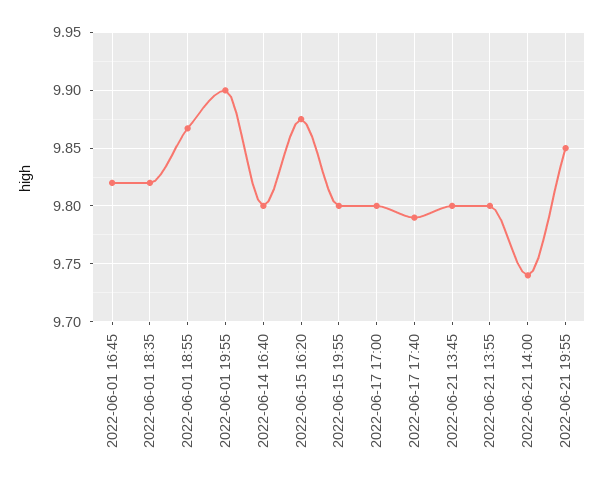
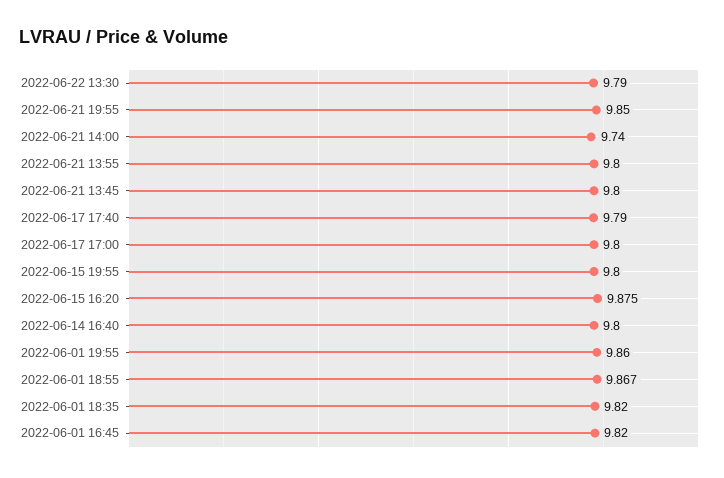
2022-06-01 19:55: 9.9 -> 9.86
2022-06-22 13:30: none -> 9.79

